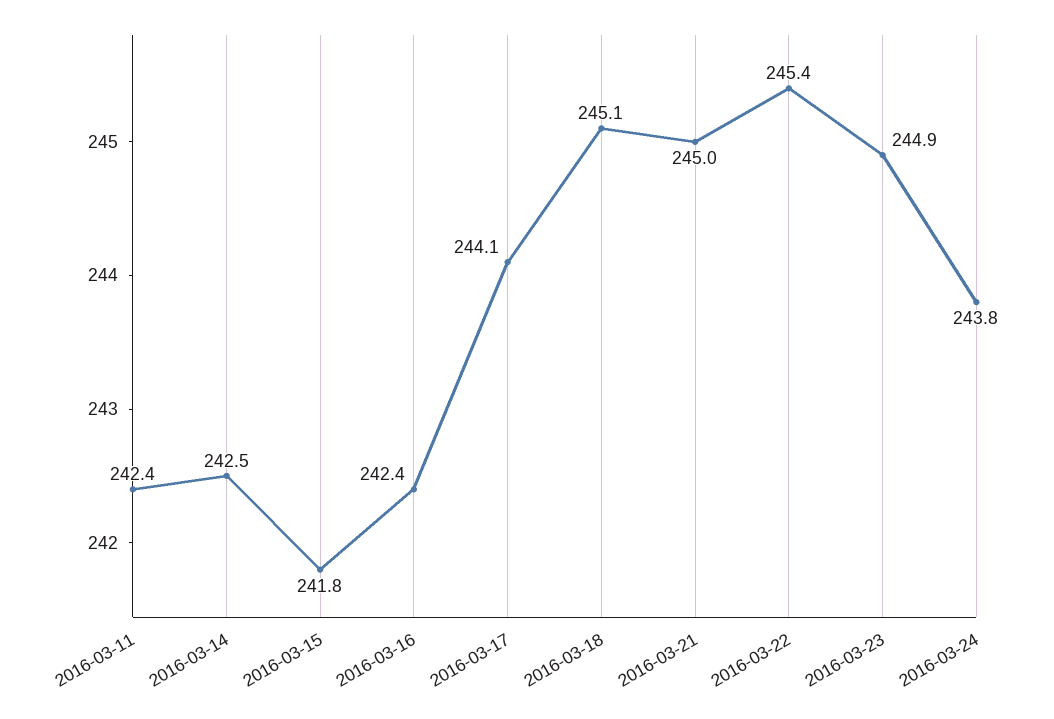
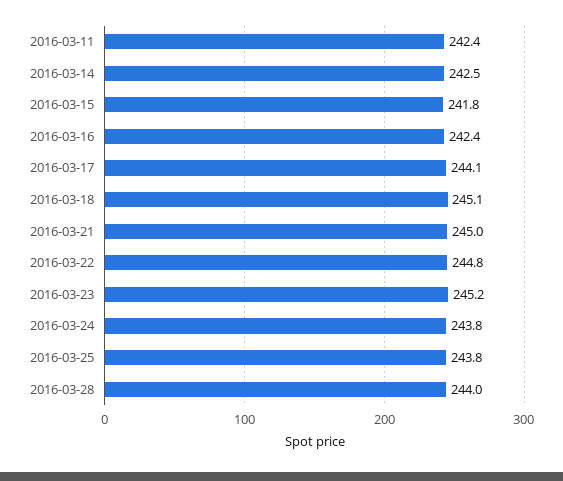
2016-03-22: 245.4 -> 244.8
2016-03-23: 244.9 -> 245.2
2016-03-25: none -> 243.8
2016-03-28: none -> 244

